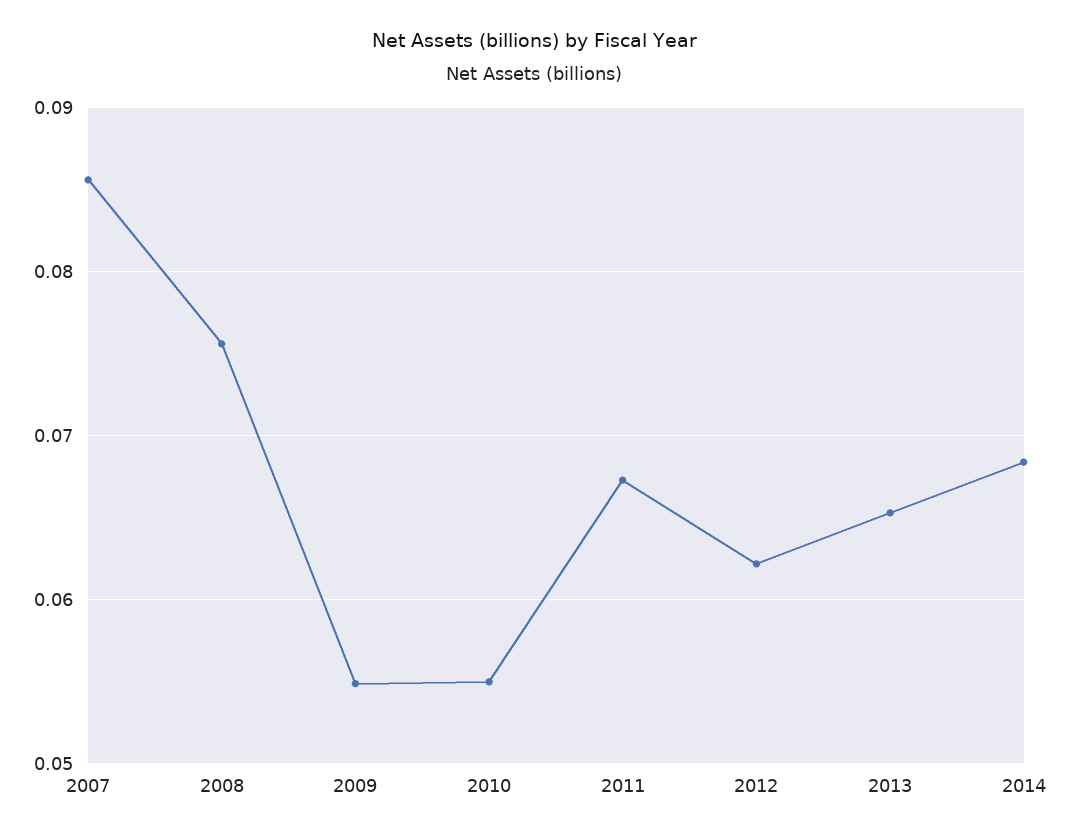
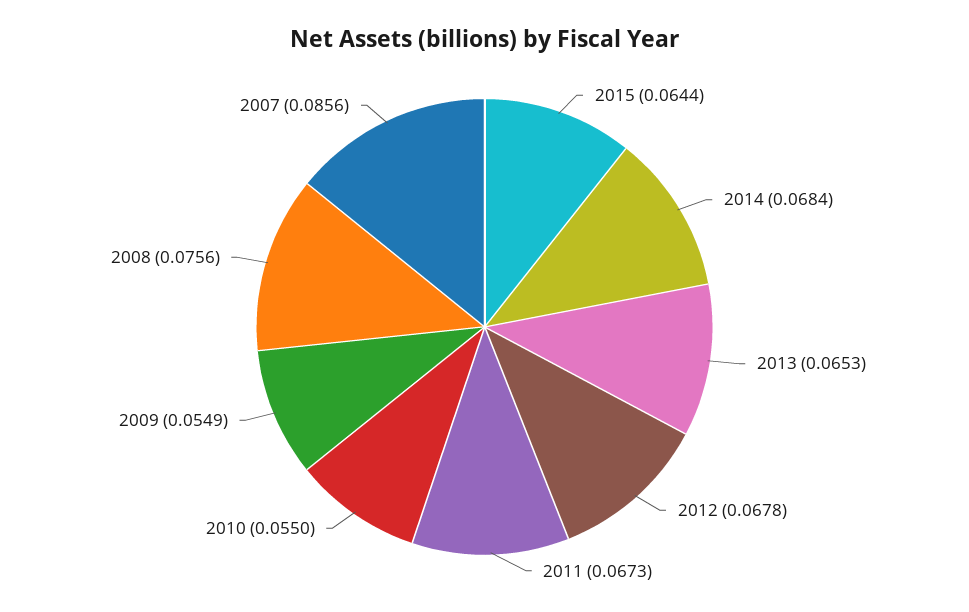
2012: 0.062 -> 0.0678
2015: none -> 0.0644

